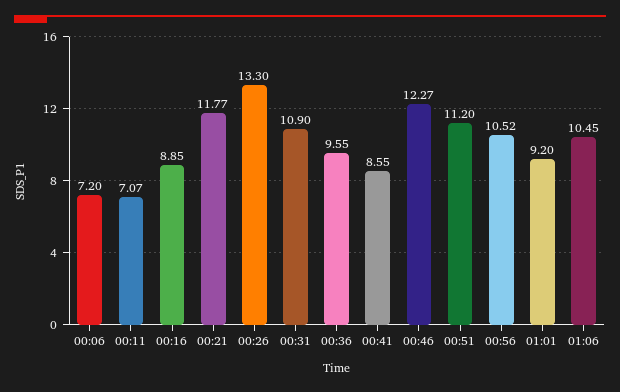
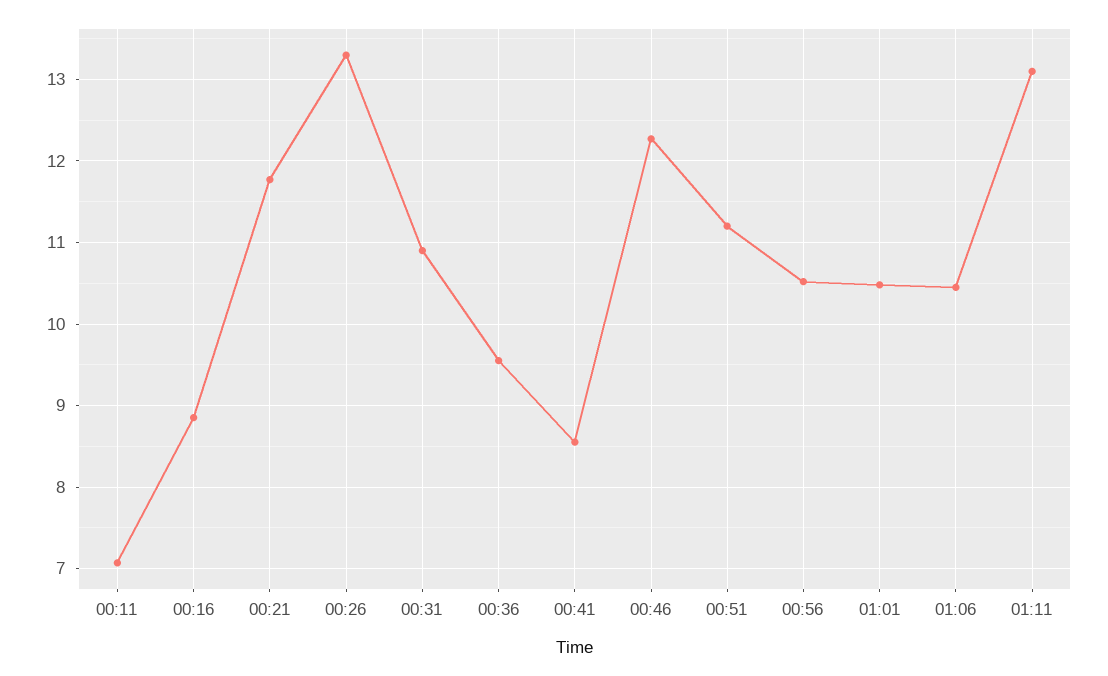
00:06: 7.2 -> none
01:01: 9.2 -> 10.5
01:11: none -> 13.1

